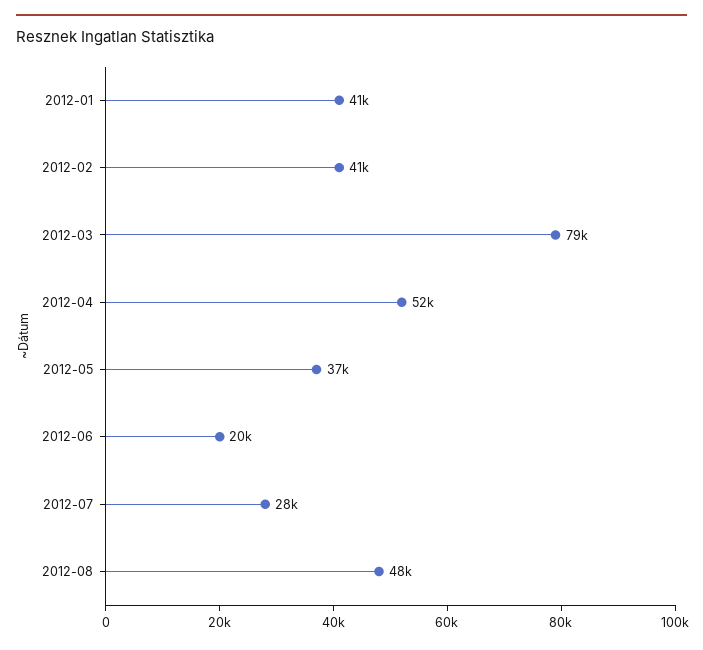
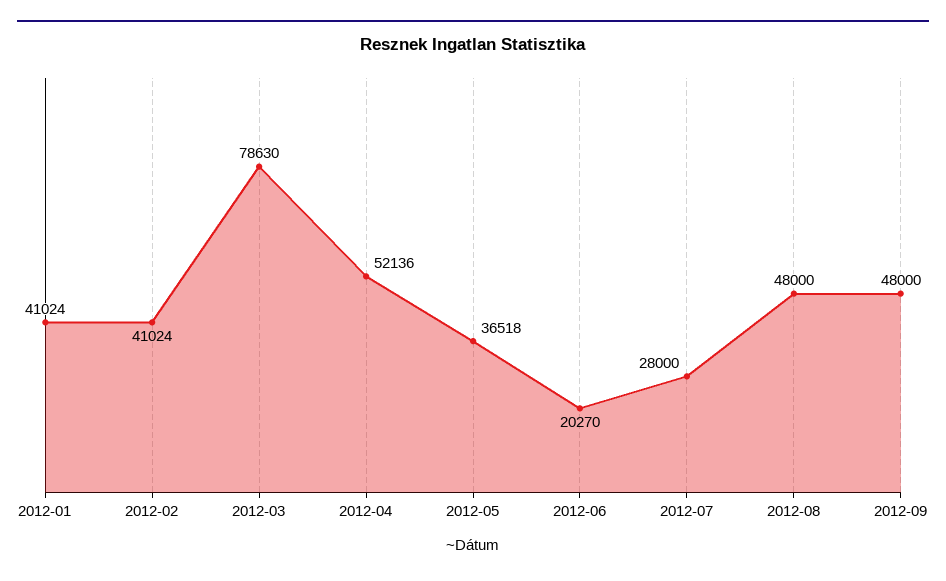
2012-09: none -> 48000

